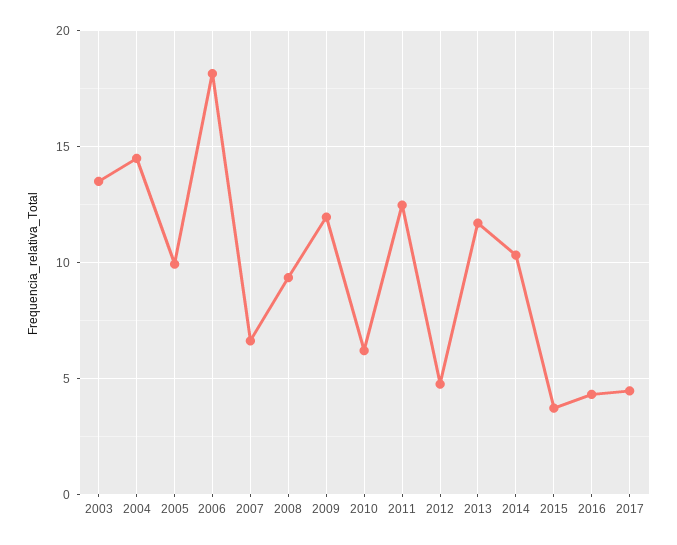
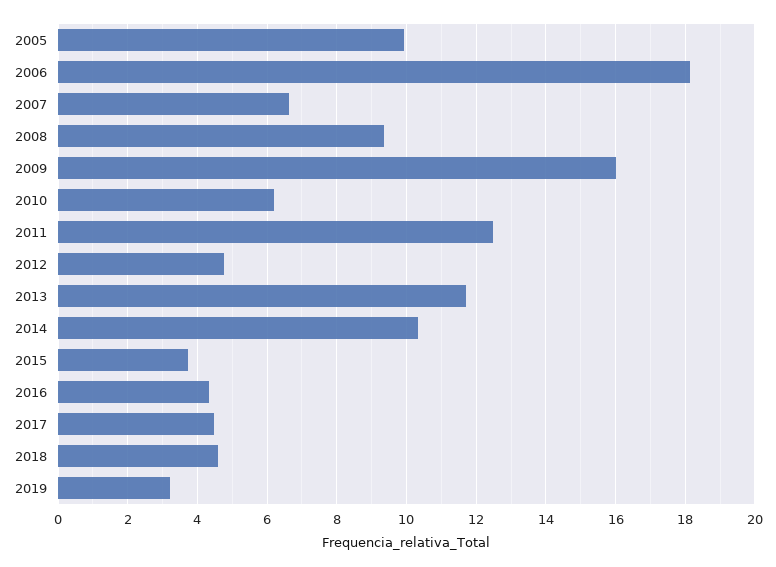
2003: 13.5 -> none
2004: 14.5 -> none
2009: 12 -> 16
2018: none -> 4.6
2019: none -> 3.2

